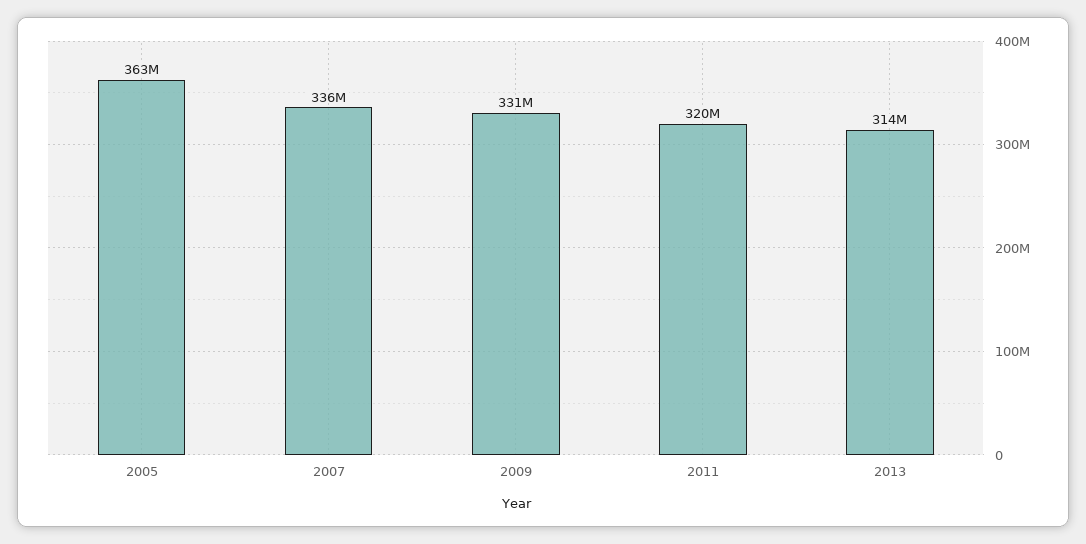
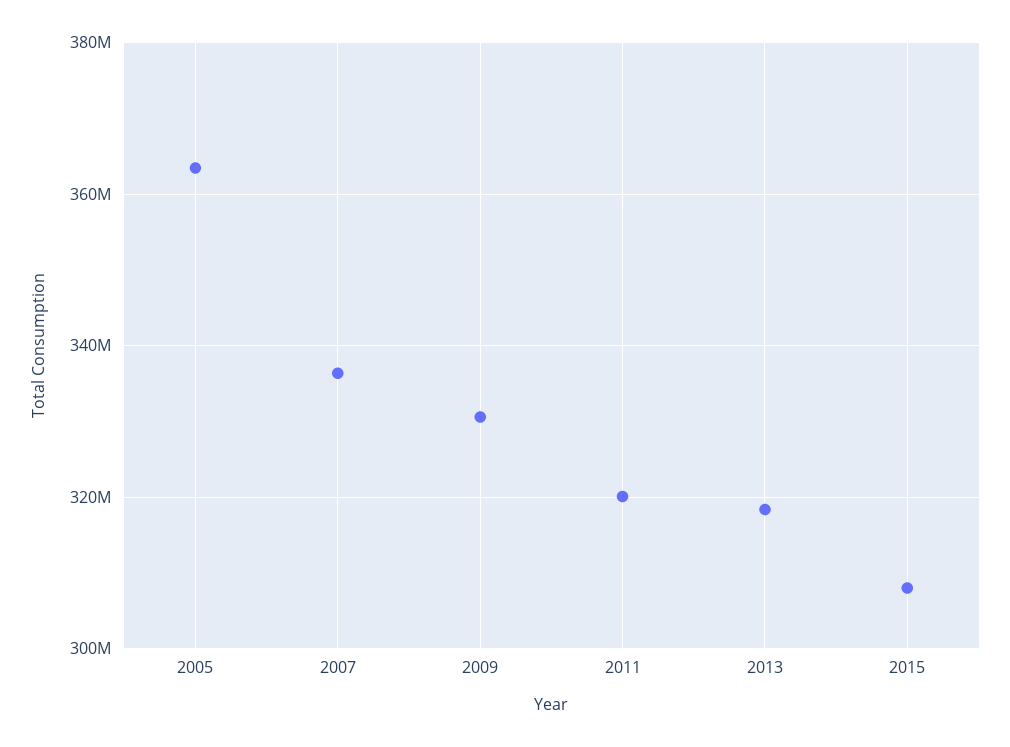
2013: 314000000 -> 318000000
2015: none -> 308000000

